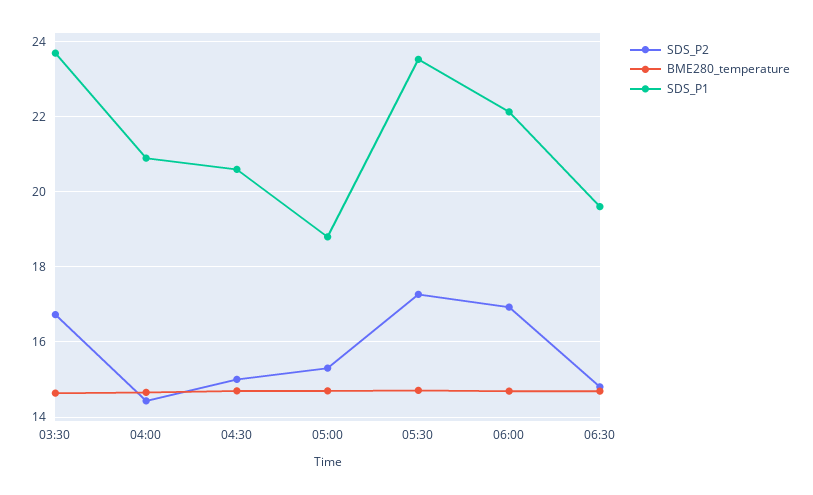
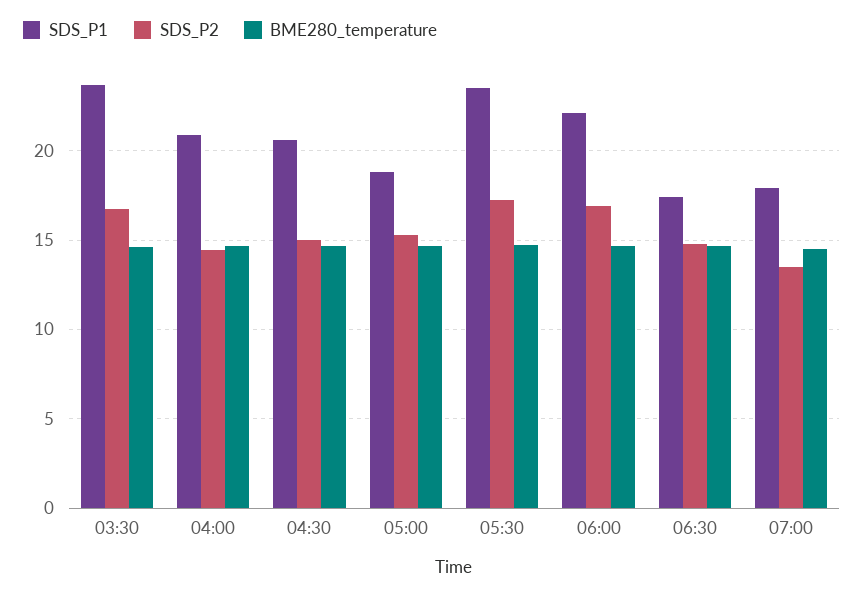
SDS_P1, 06:30: 19.6 -> 17.5
SDS_P1, 07:00: none -> 18
SDS_P2, 07:00: none -> 13.5
BME280_temperature, 07:00: none -> 14.5

